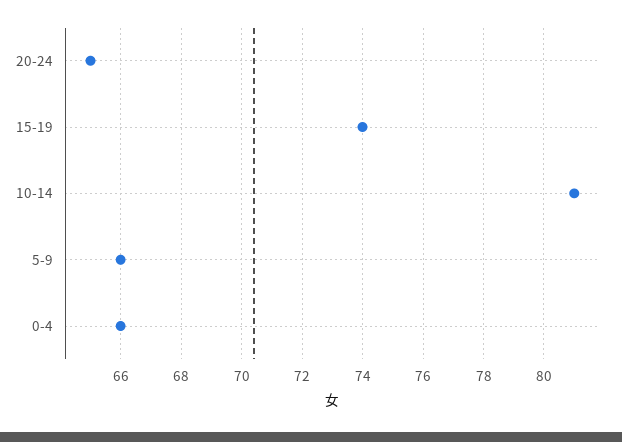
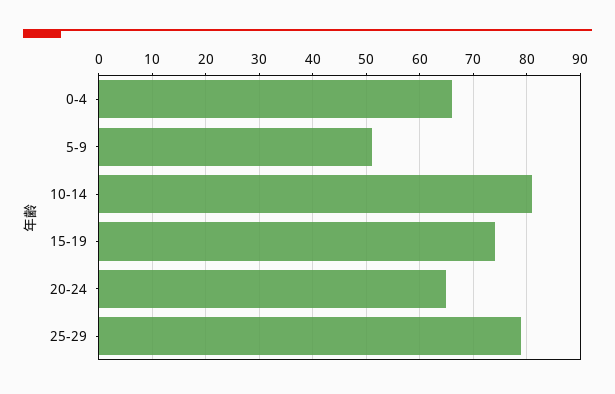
5-9: 66 -> 50
25-29: none -> 80

